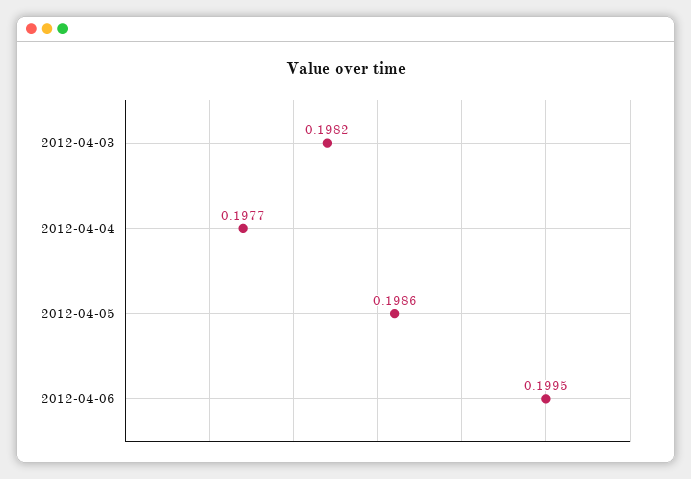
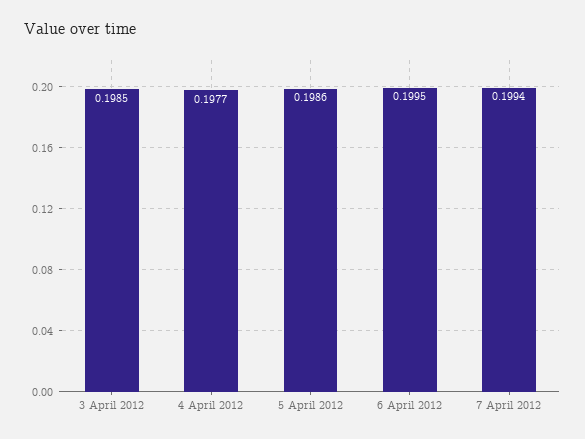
2012-04-03: 0.1982 -> 0.1985
7 April 2012: none -> 0.1994

